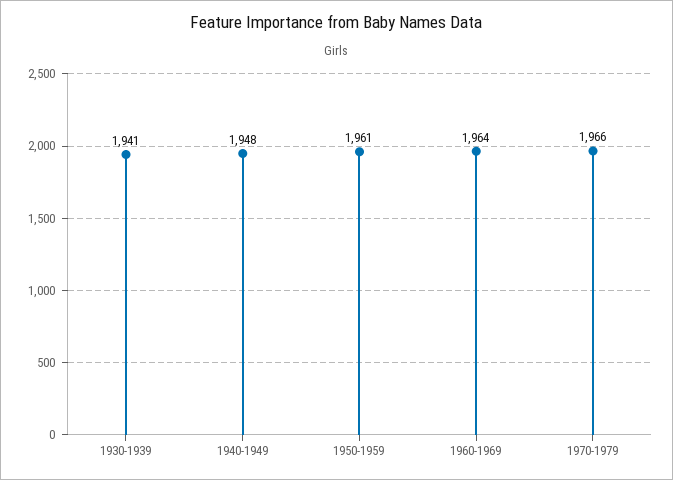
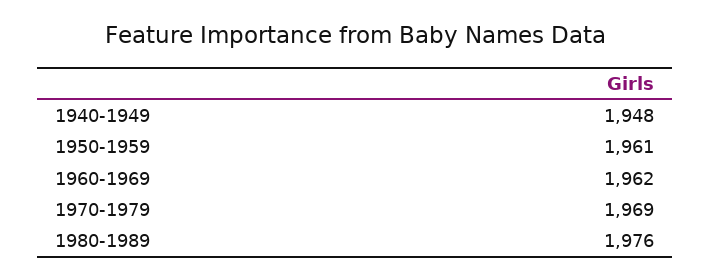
1930-1939: 1941 -> none
1960-1969: 1964 -> 1962
1970-1979: 1966 -> 1969
1980-1989: none -> 1976

